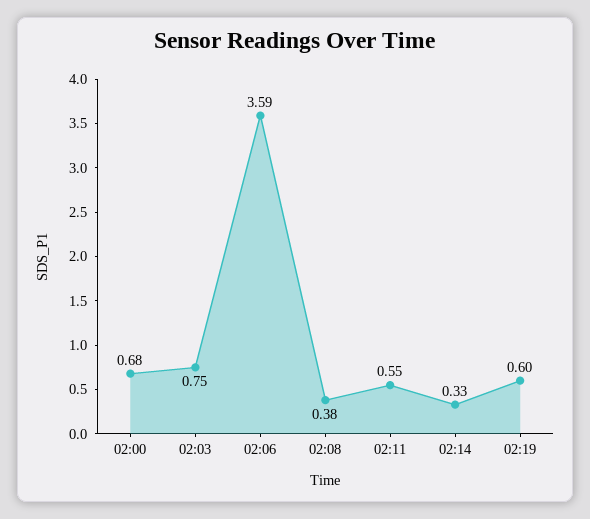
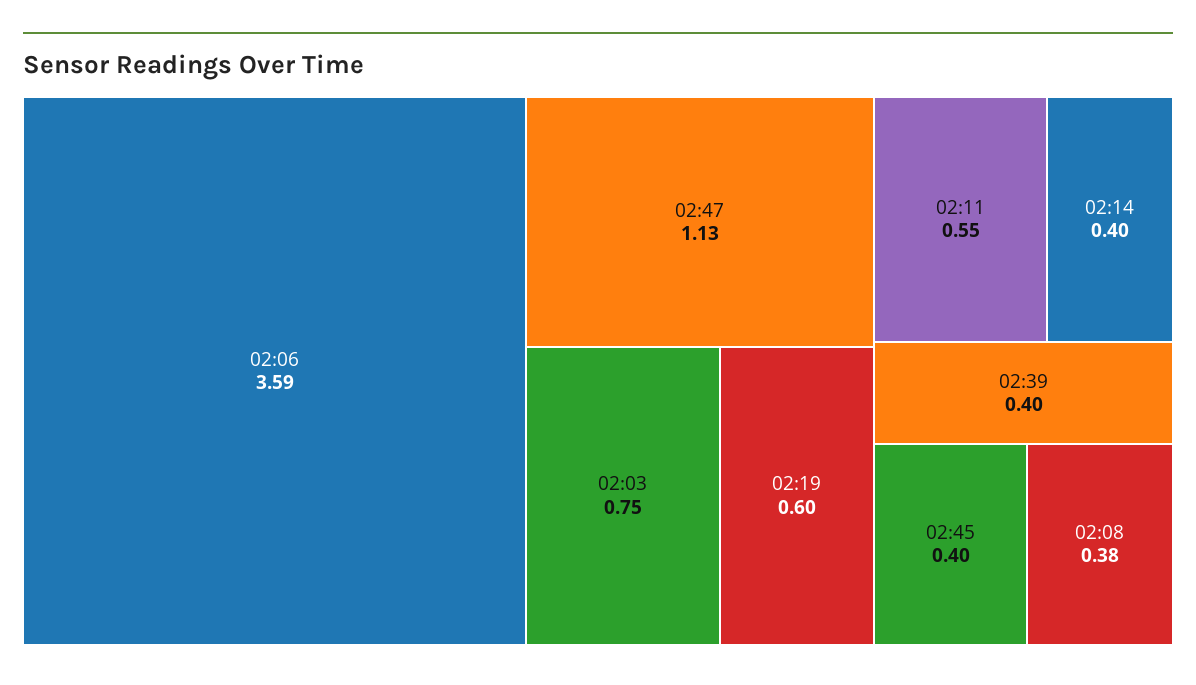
02:00: 0.68 -> none
02:14: 0.33 -> 0.4
02:47: none -> 1.13
02:39: none -> 0.4
02:45: none -> 0.4

